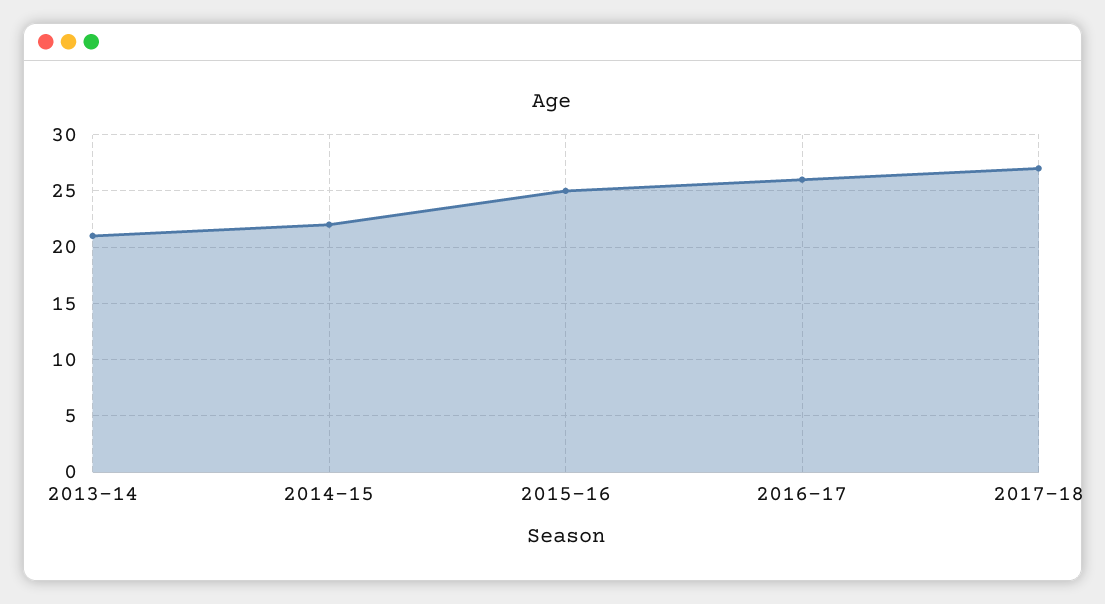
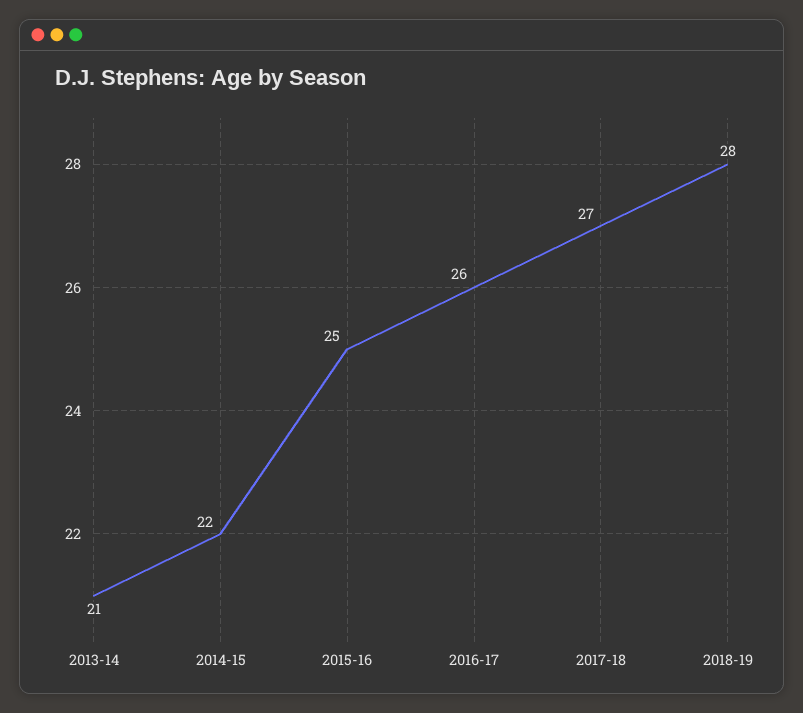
2018-19: none -> 28

